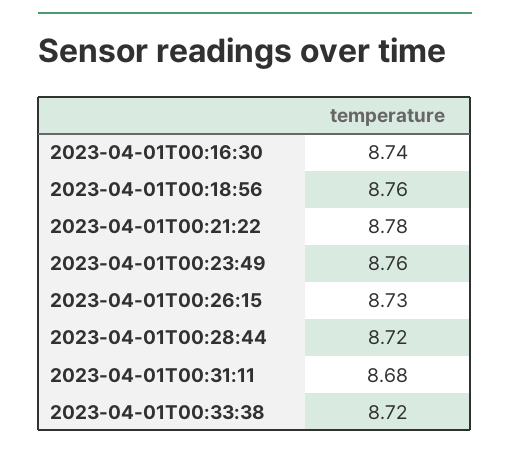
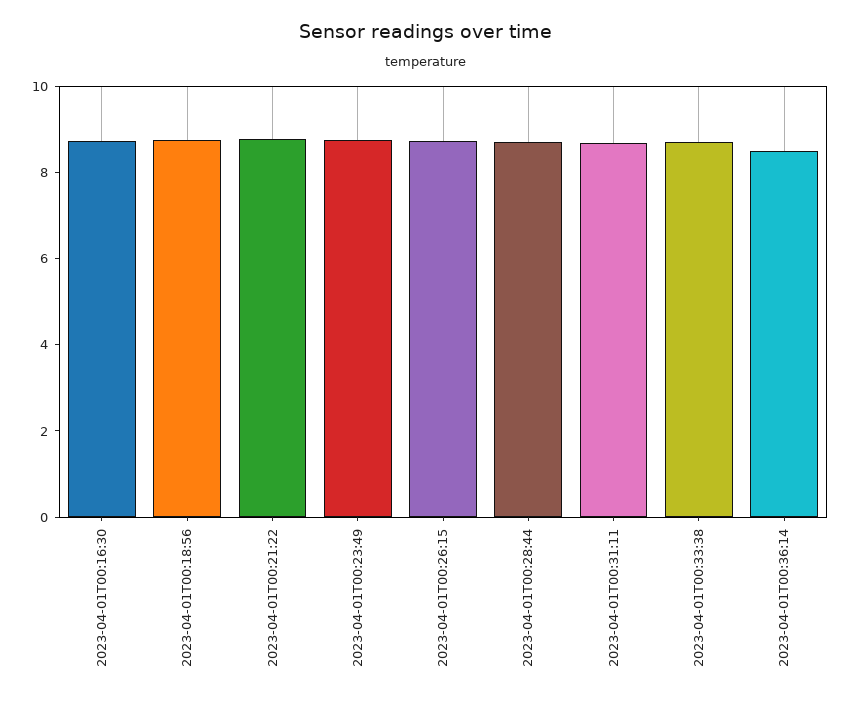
2023-04-01T00:36:14: none -> 8.5

